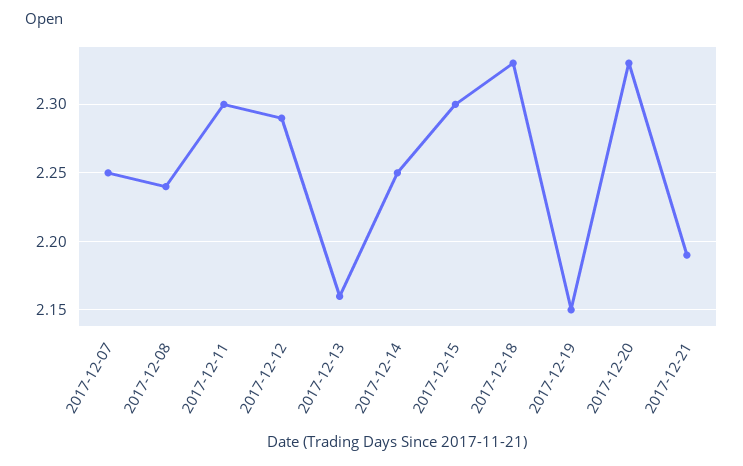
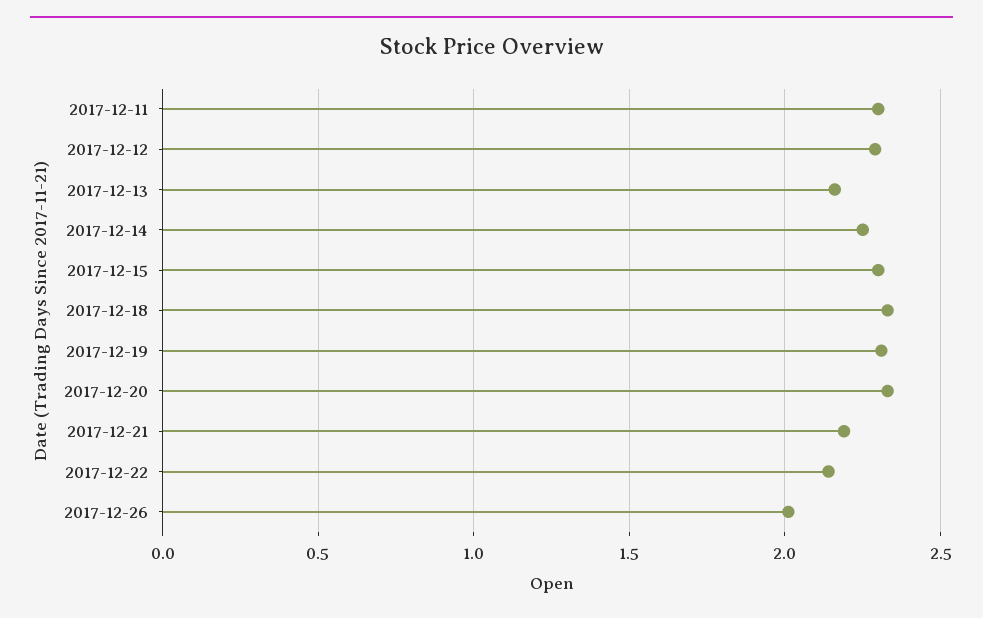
2017-12-07: 2.25 -> none
2017-12-08: 2.24 -> none
2017-12-19: 2.15 -> 2.3
2017-12-22: none -> 2.15
2017-12-26: none -> 2

